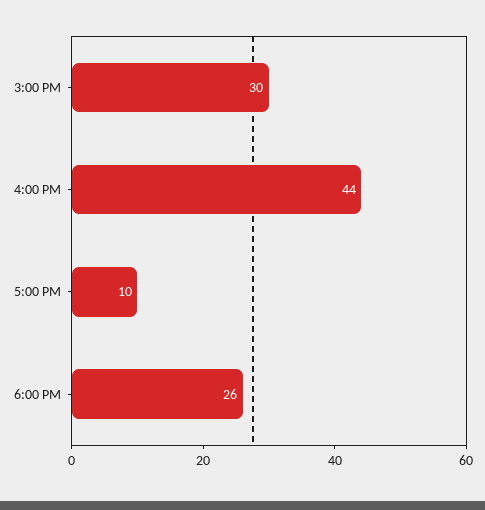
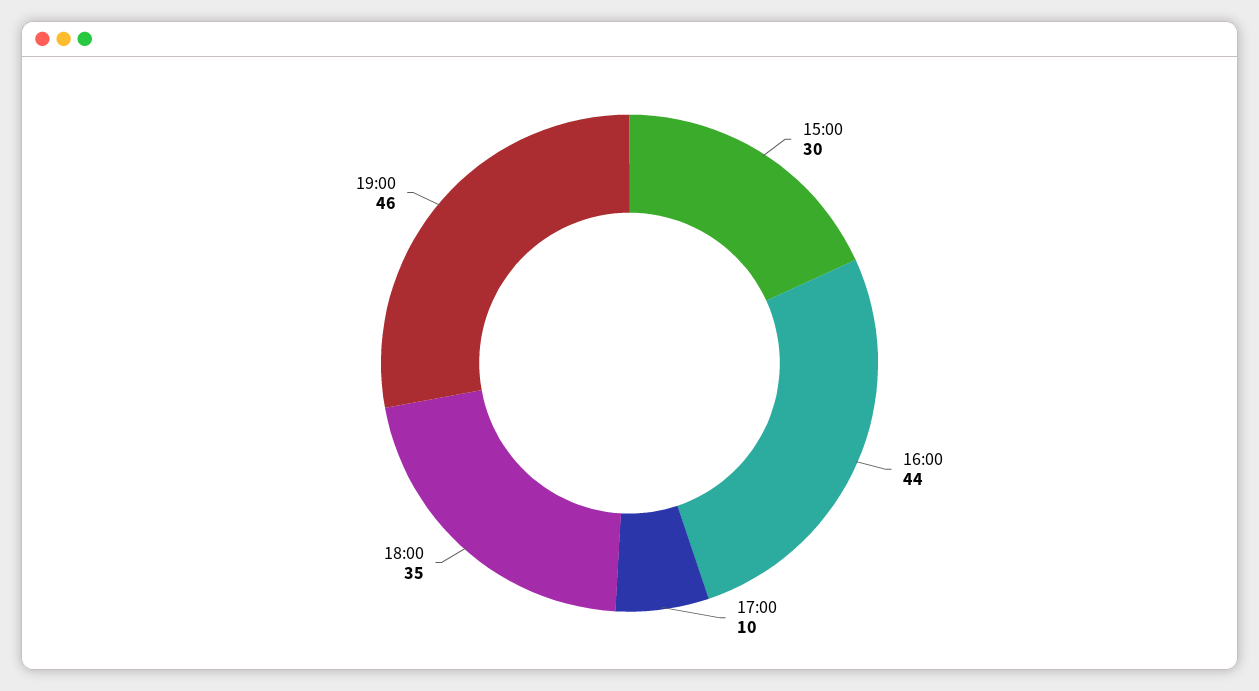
6:00 PM: 26 -> 35
19:00: none -> 46

